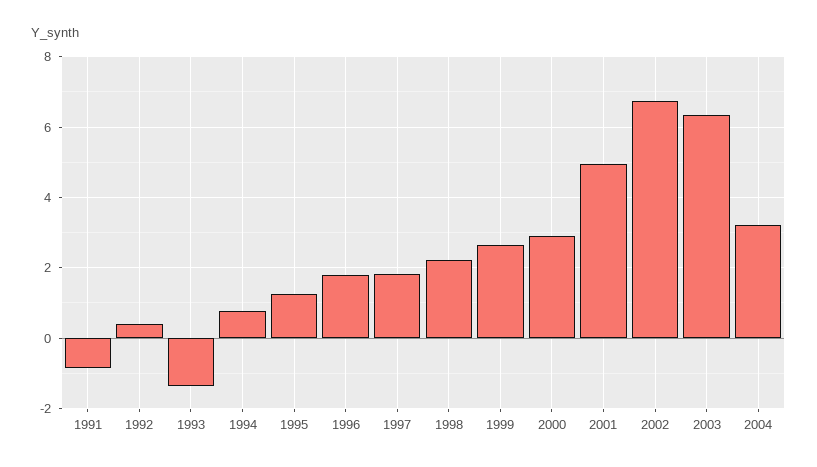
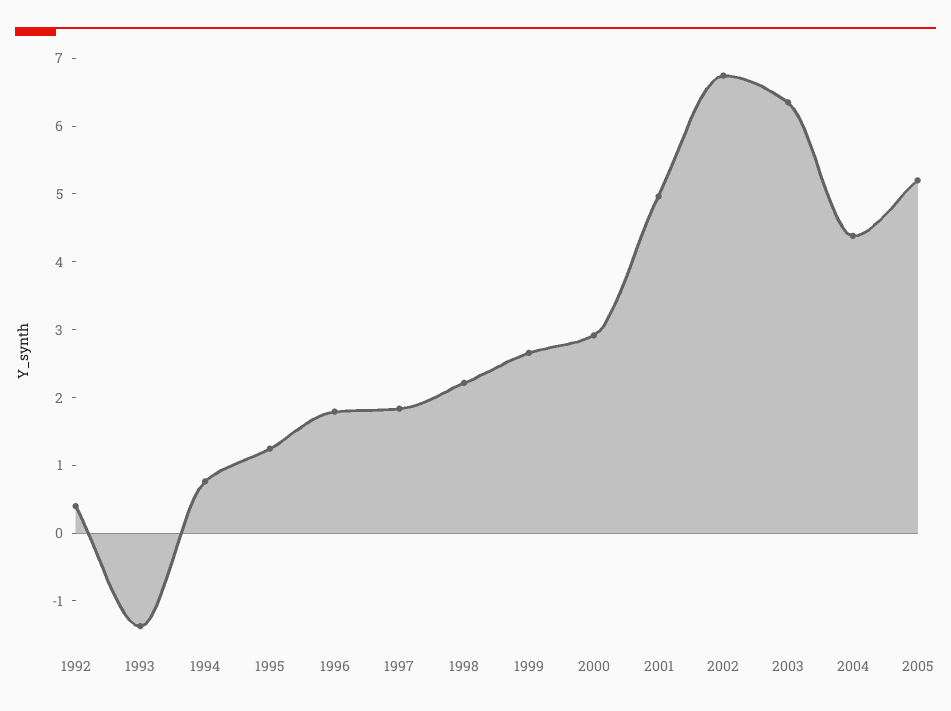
1991: -0.8 -> none
2004: 3.2 -> 4.4
2005: none -> 5.2

